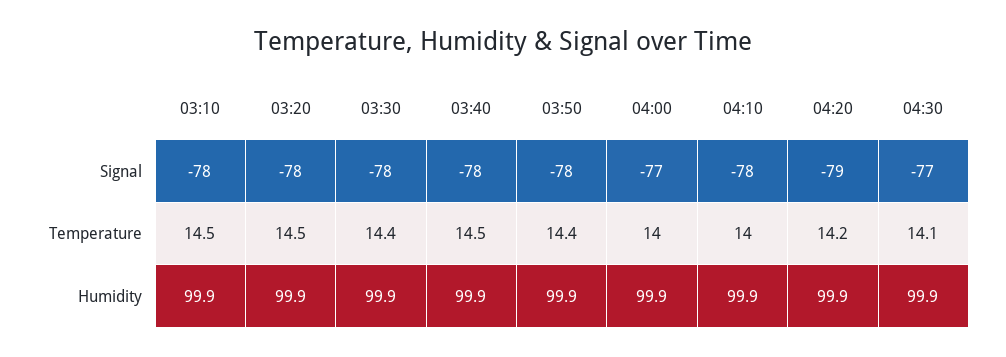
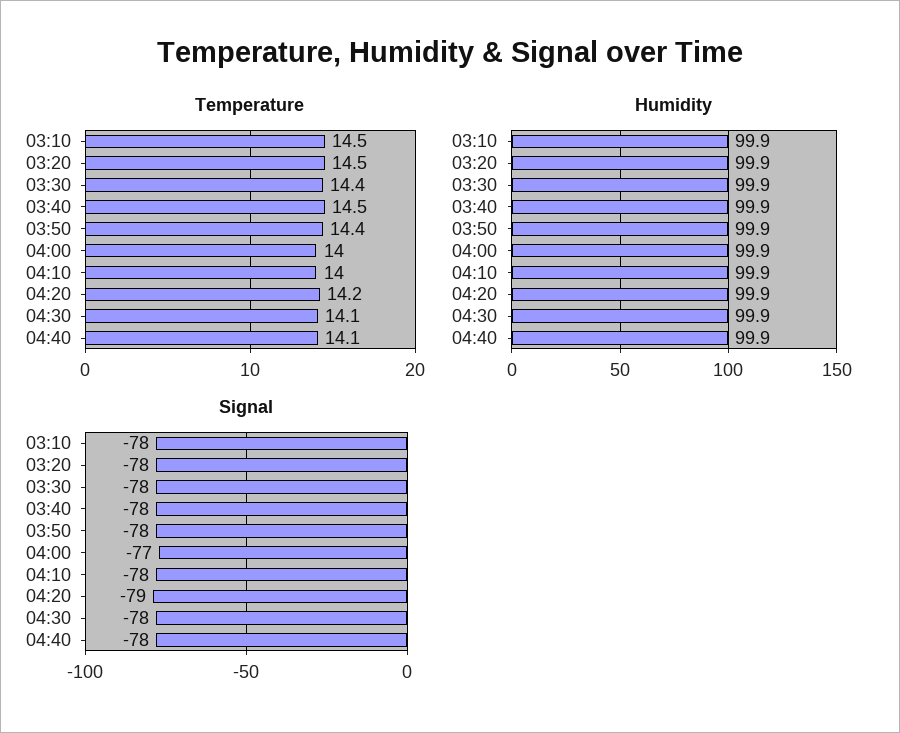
Signal, 04:30: -77 -> -78
Temperature, 04:40: none -> 14.1
Humidity, 04:40: none -> 99.9
Signal, 04:40: none -> -78

